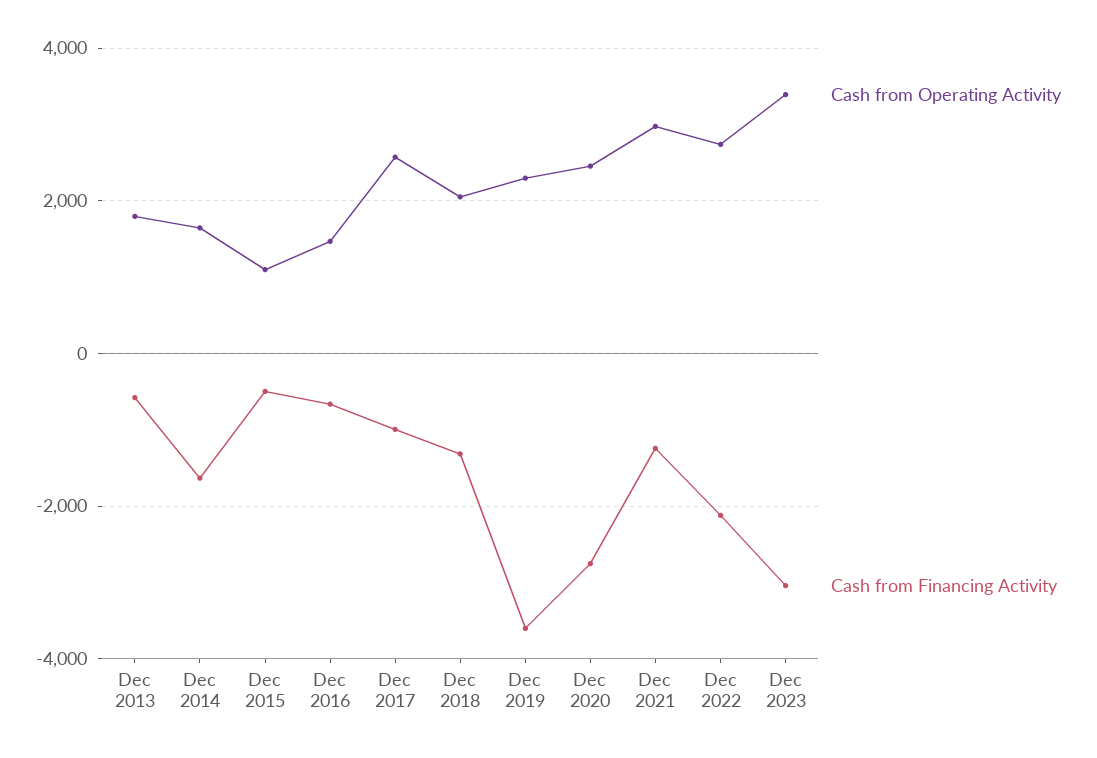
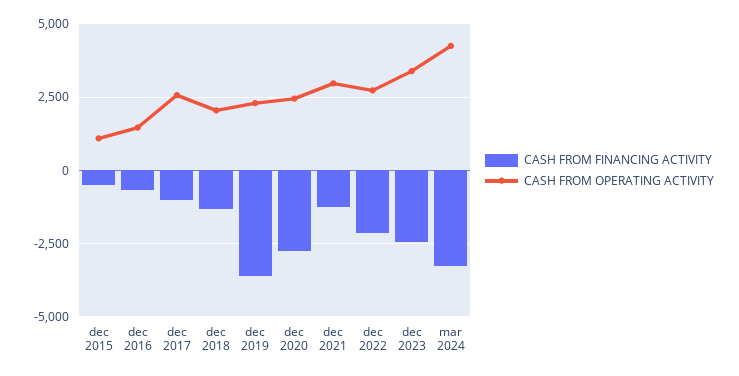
Cash from Operating Activity, Dec 2013: 1800 -> none
Cash from Financing Activity, Dec 2013: -600 -> none
Cash from Operating Activity, Dec 2014: 1600 -> none
Cash from Financing Activity, Dec 2014: -1600 -> none
Cash from Financing Activity, Dec 2023: -3000 -> -2500
Cash from Financing Activity, mar 2024: none -> -3250
Cash from Operating Activity, mar 2024: none -> 4250

